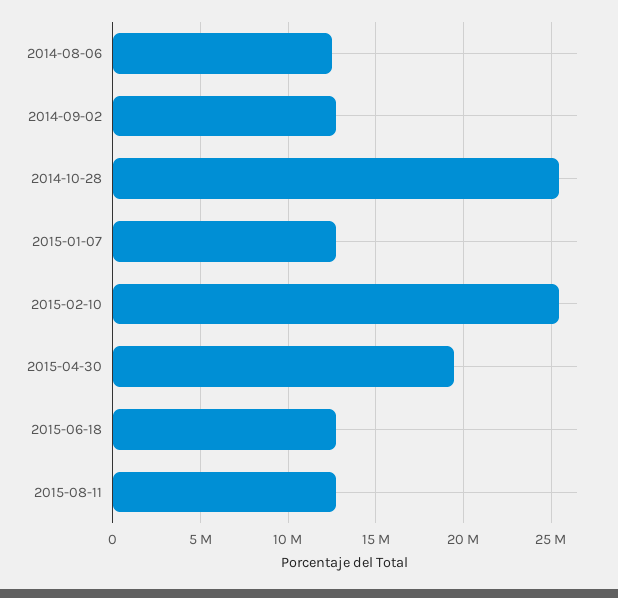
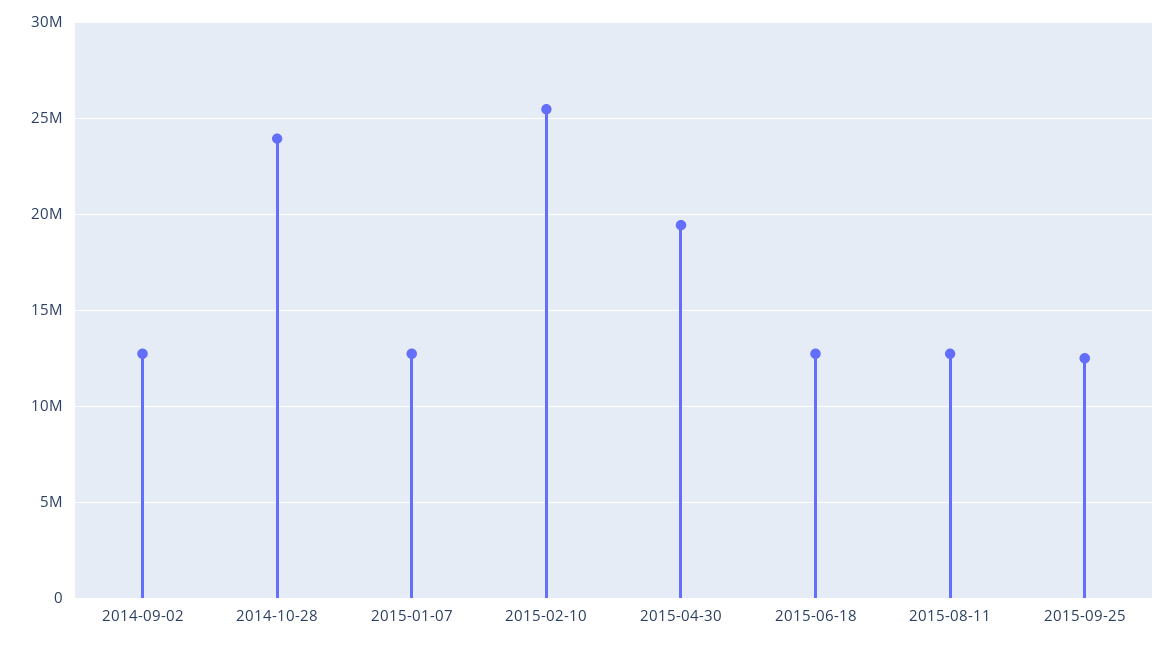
2014-08-06: 12500000 -> none
2014-10-28: 25500000 -> 24000000
2015-09-25: none -> 12500000

